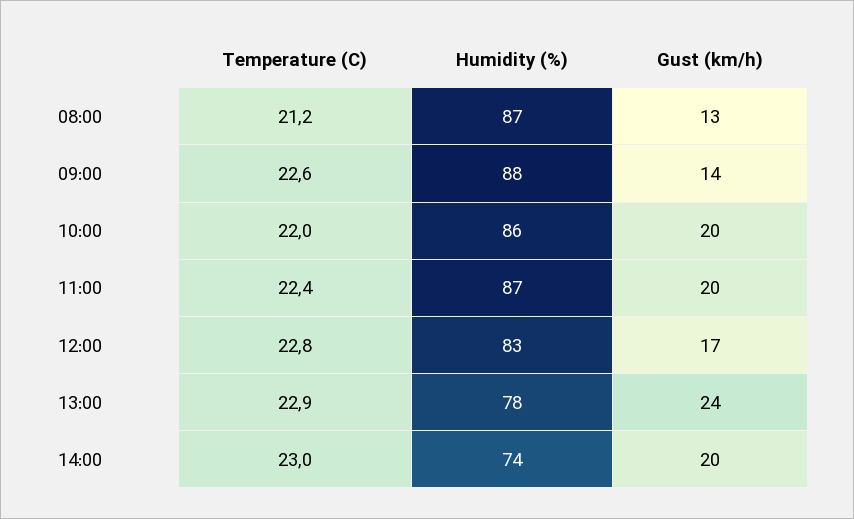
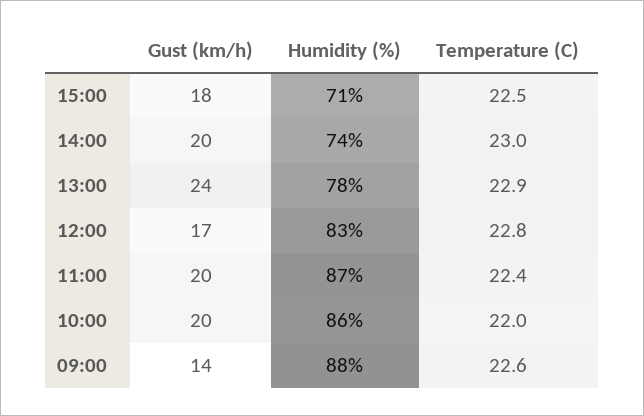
Temperature (C), 08:00: 21.2 -> none
Humidity (%), 08:00: 87 -> none
Gust (km/h), 08:00: 13 -> none
Gust (km/h), 15:00: none -> 18
Humidity (%), 15:00: none -> 71
Temperature (C), 15:00: none -> 22.5

